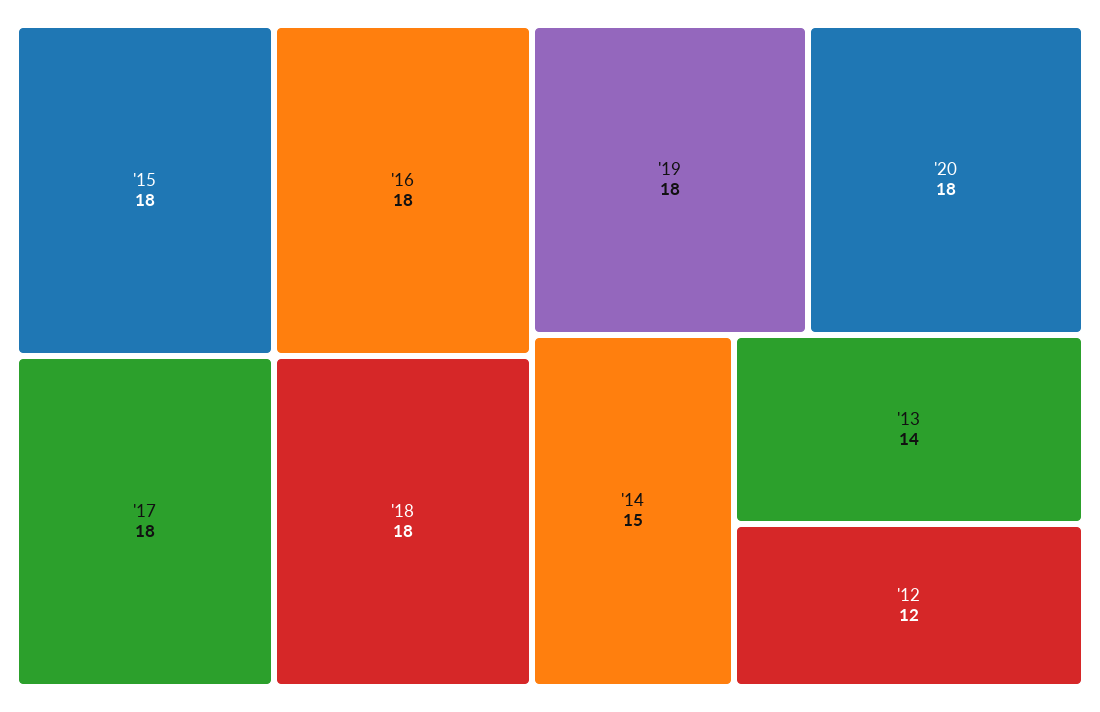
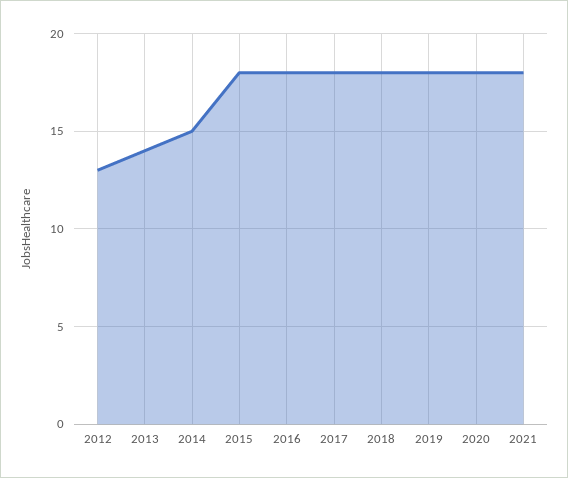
'12: 12 -> 13
2021: none -> 18

